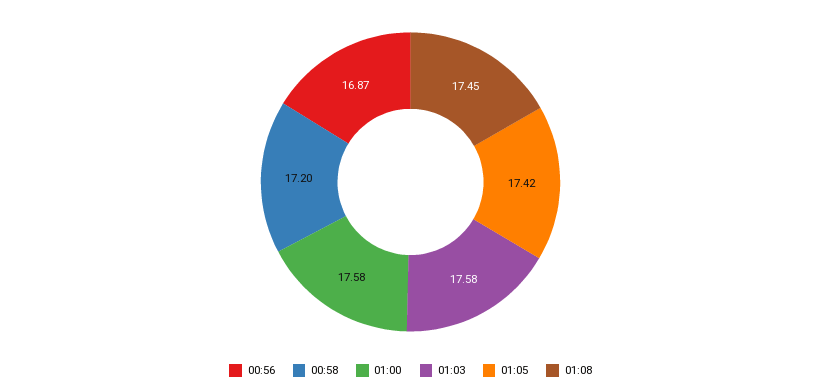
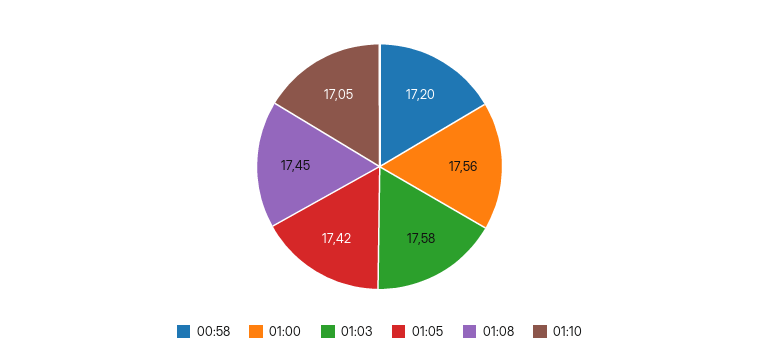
00:56: 16.87 -> none
01:00: 17.58 -> 17.56
01:10: none -> 17.05

